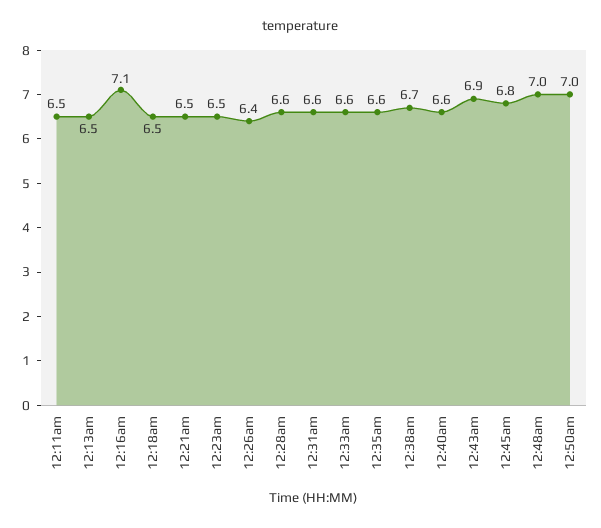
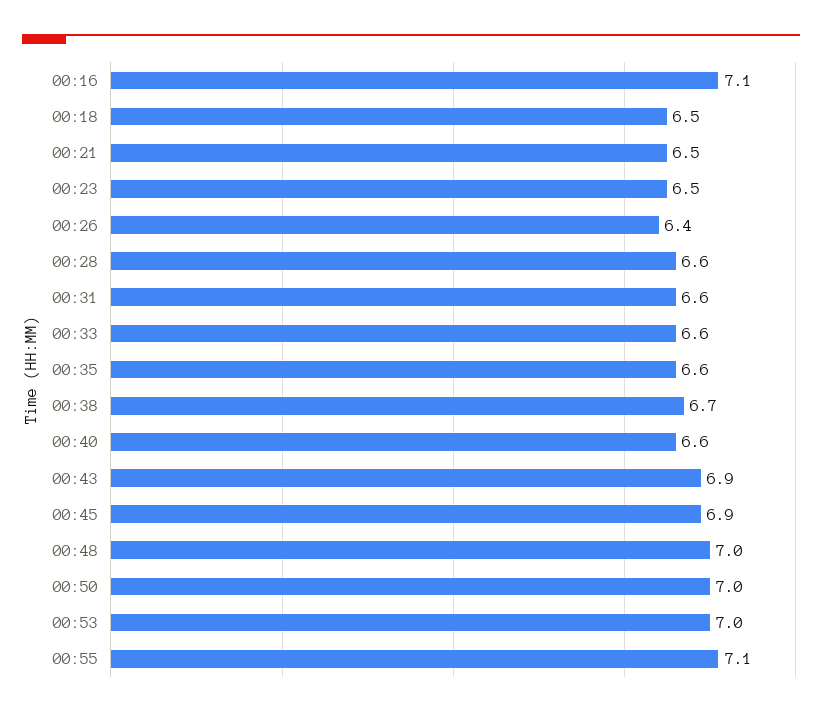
12:11am: 6.5 -> none
12:13am: 6.5 -> none
12:45am: 6.8 -> 6.9
00:53: none -> 7
00:55: none -> 7.1

